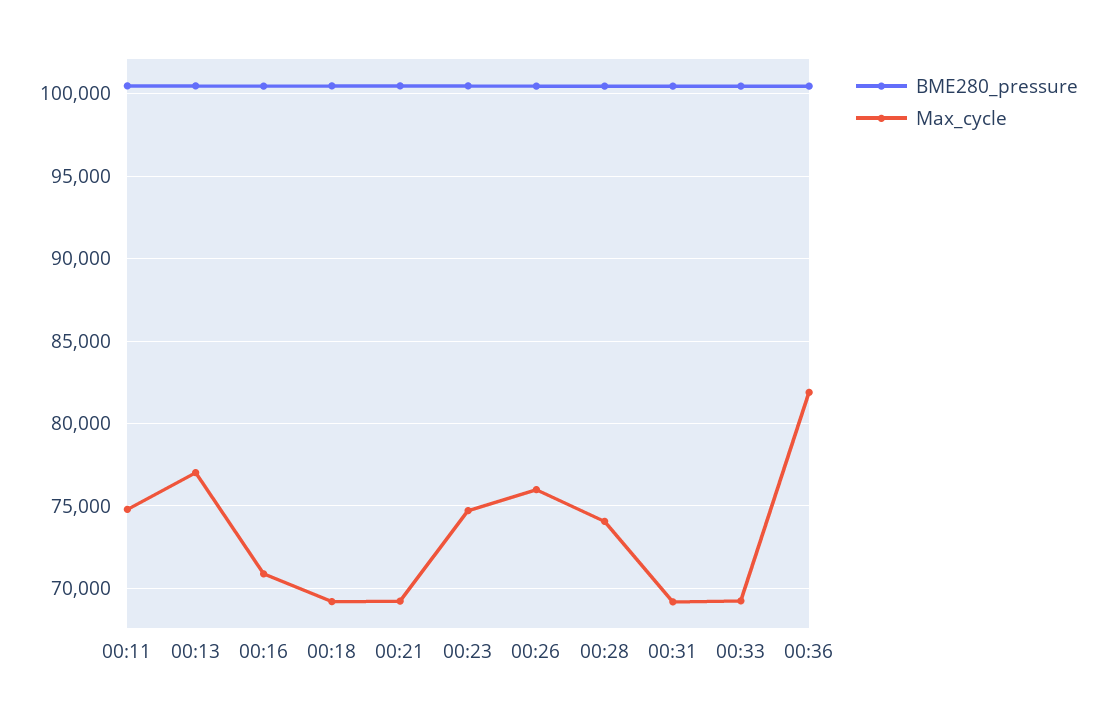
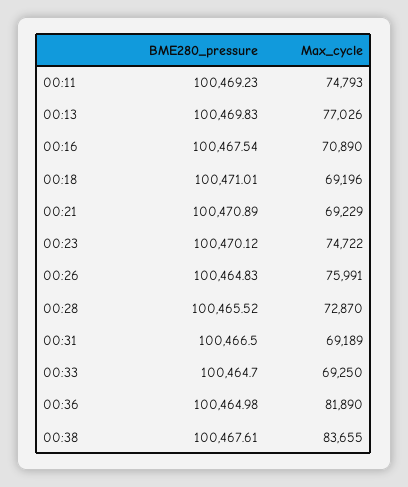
Max_cycle, 00:28: 74000 -> 72870
BME280_pressure, 00:38: none -> 100467.61
Max_cycle, 00:38: none -> 83655

